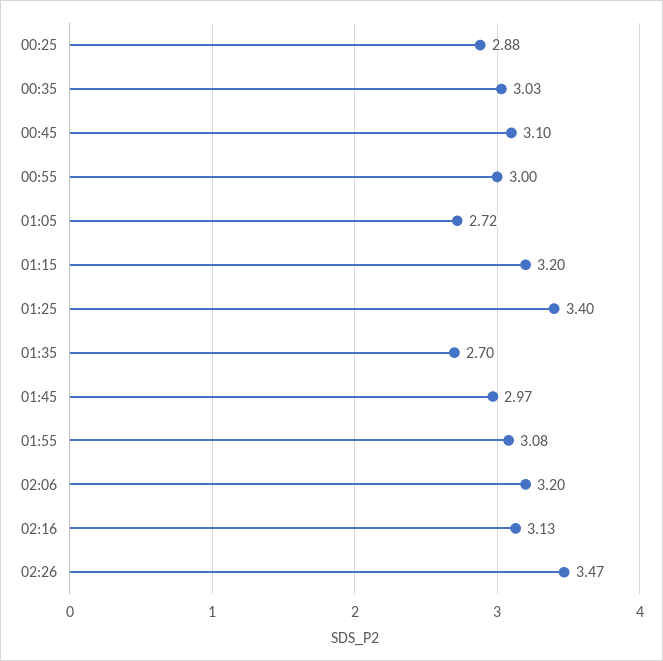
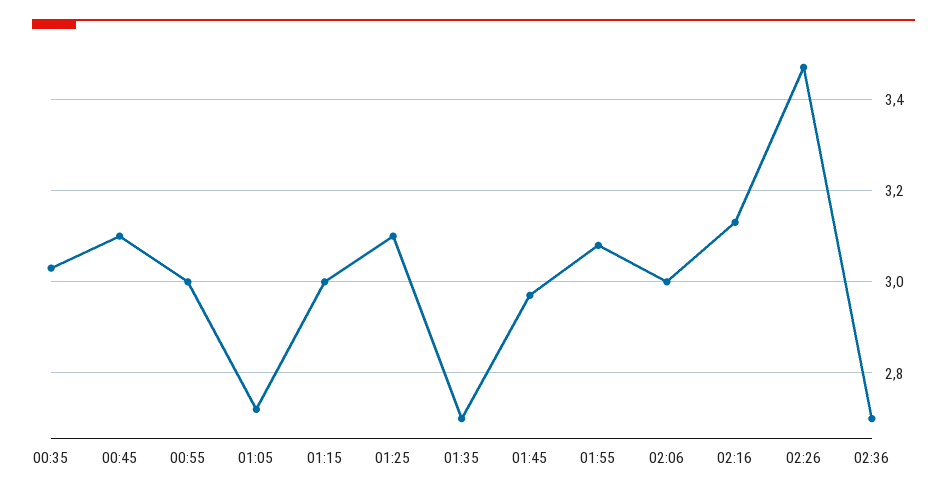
00:25: 2.88 -> none
01:15: 3.2 -> 3
01:25: 3.4 -> 3.1
02:06: 3.2 -> 3
02:36: none -> 2.7

